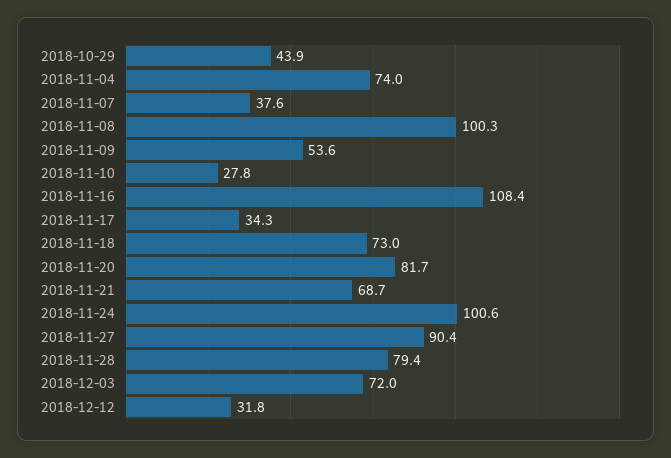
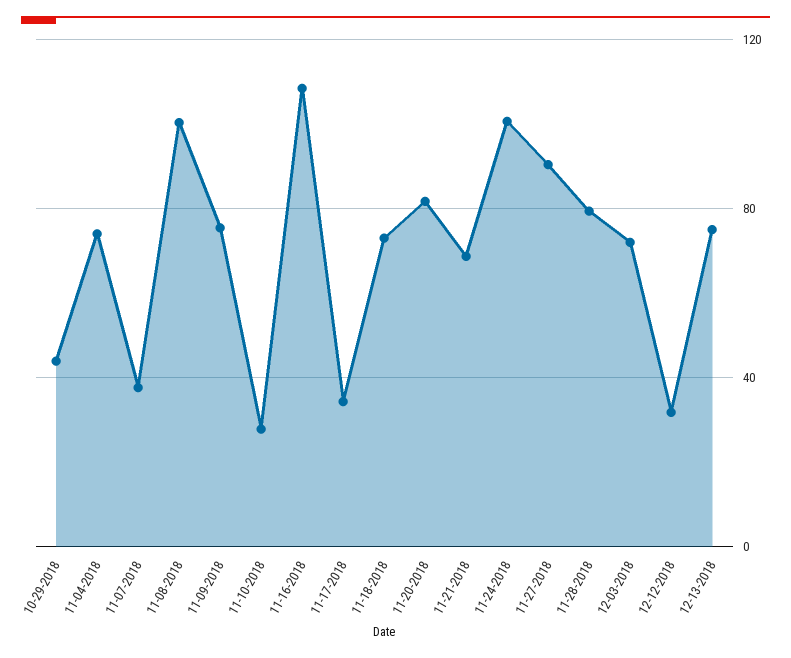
2018-11-09: 53.6 -> 75
12-13-2018: none -> 75

